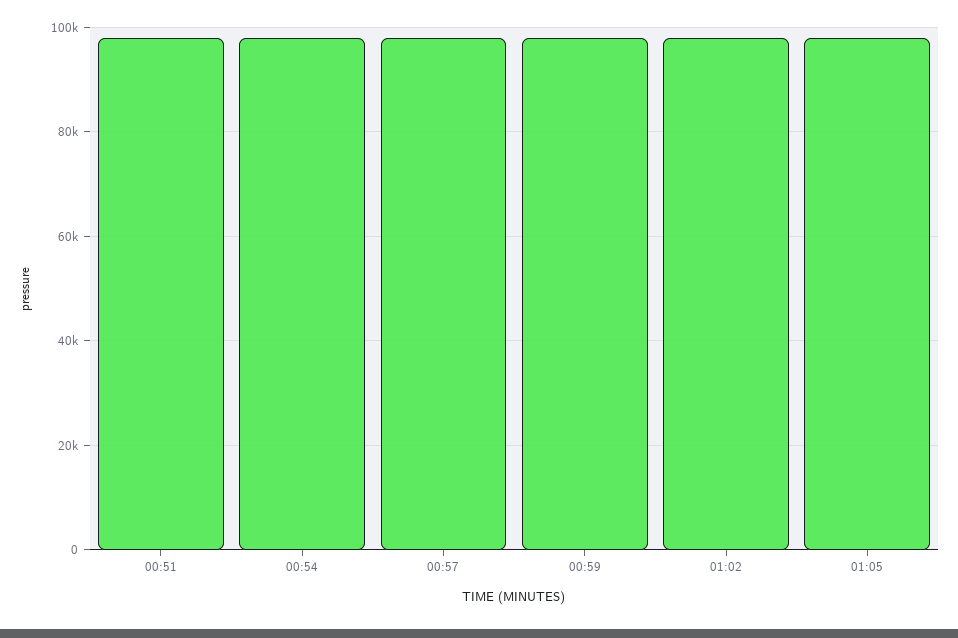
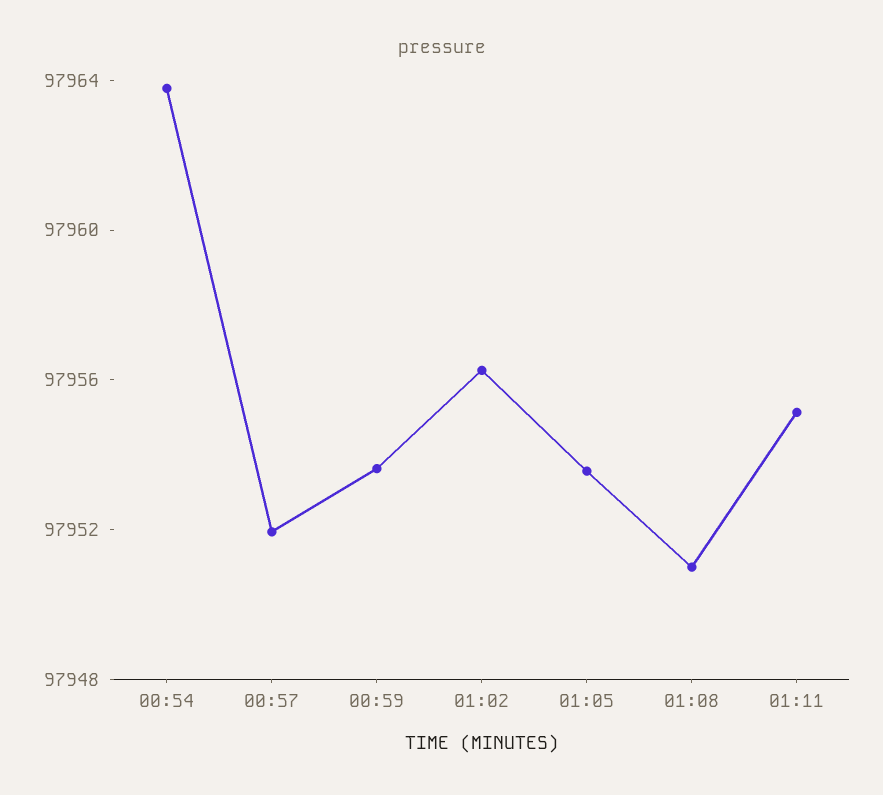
00:51: 98000 -> none
01:08: none -> 97951
01:11: none -> 97955

